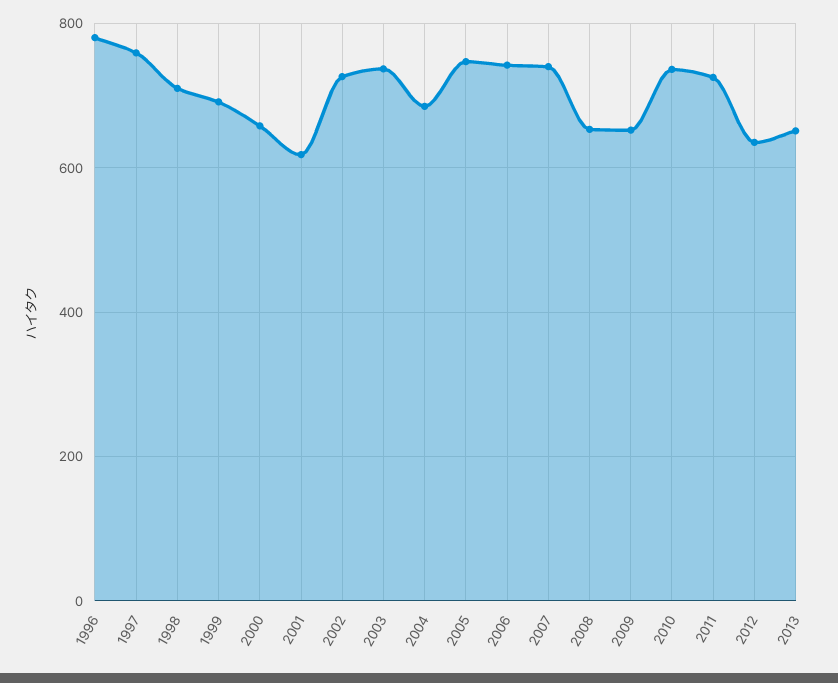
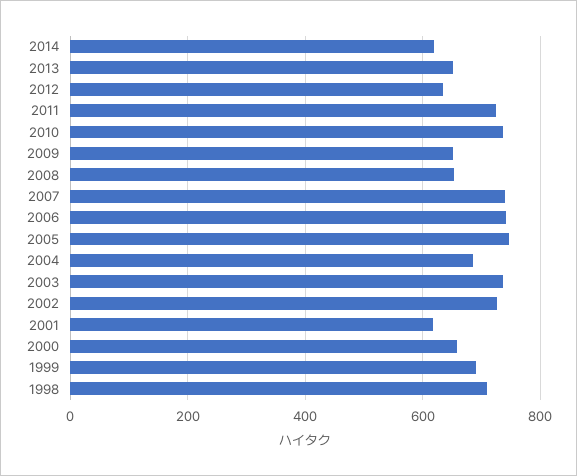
1996: 780 -> none
1997: 760 -> none
2014: none -> 620

